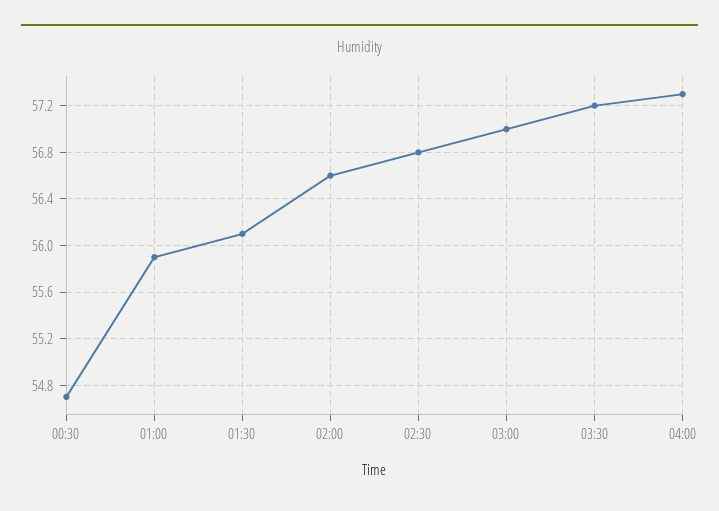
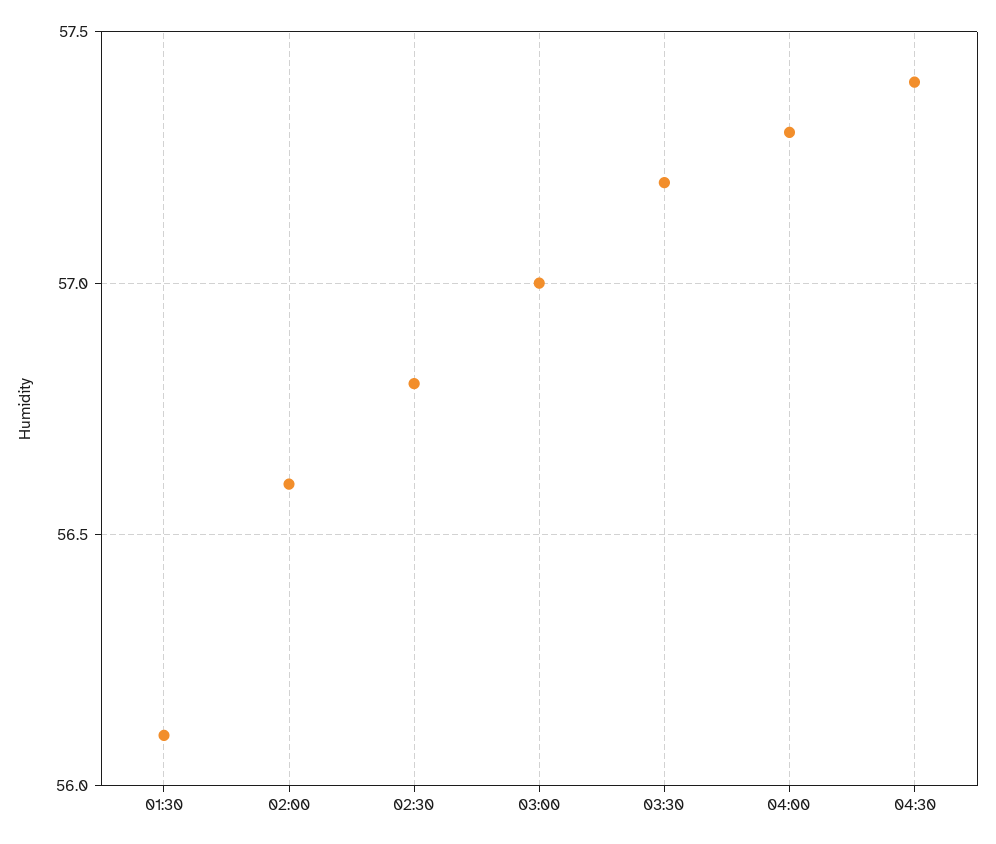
00:30: 54.7 -> none
01:00: 55.9 -> none
04:30: none -> 57.4

